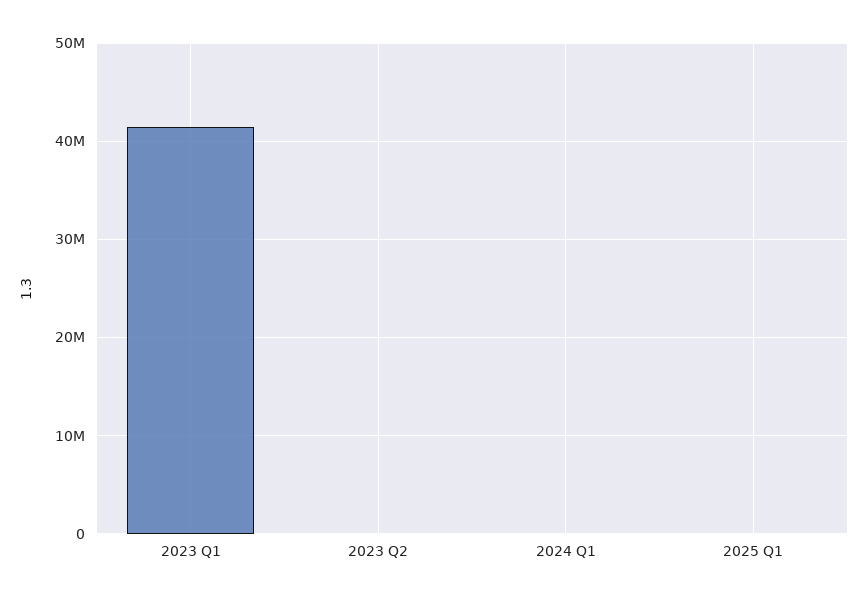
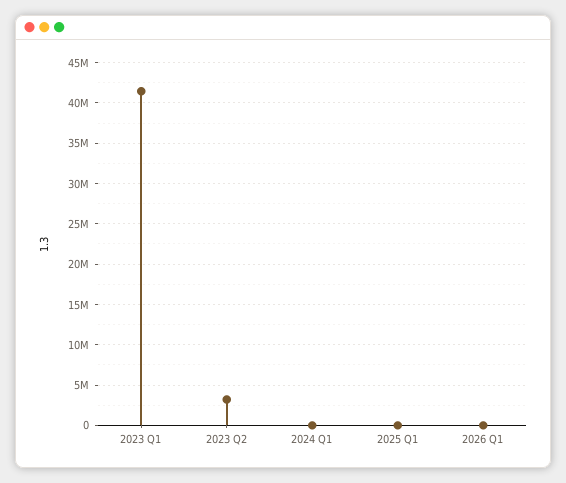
2023 Q2: 0 -> 3000000
2026 Q1: none -> 0

